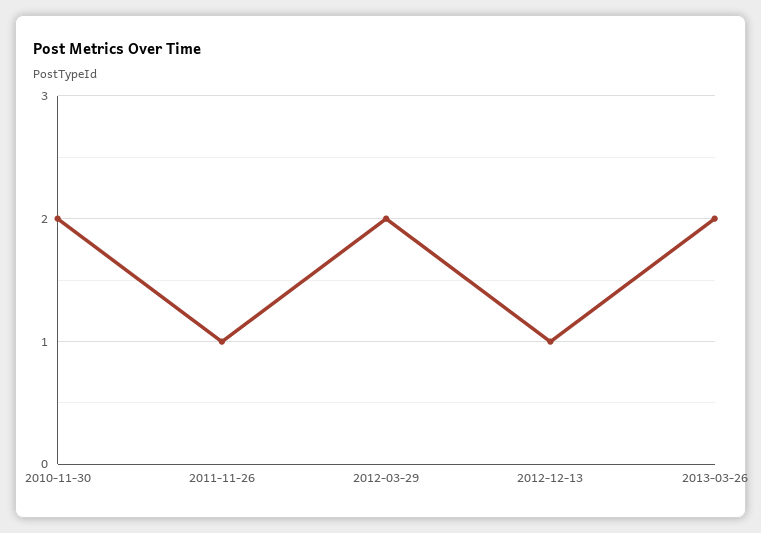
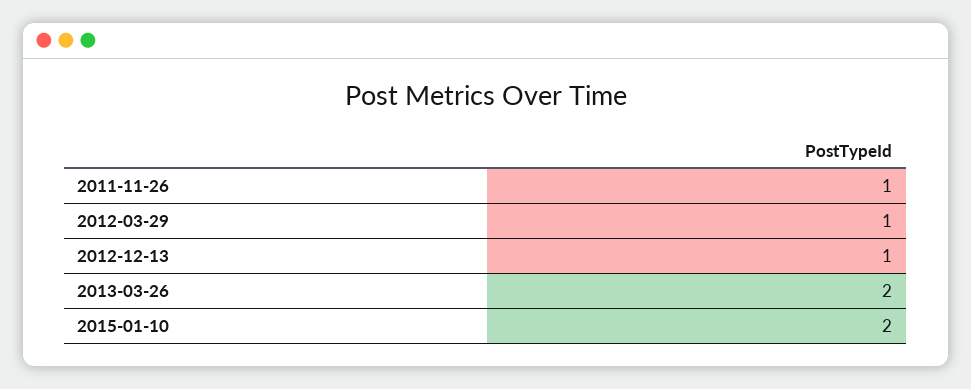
2010-11-30: 2 -> none
2012-03-29: 2 -> 1
2015-01-10: none -> 2

